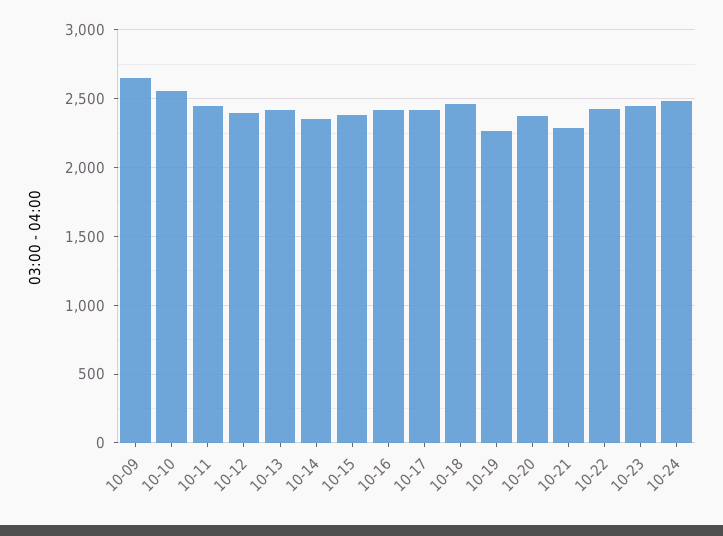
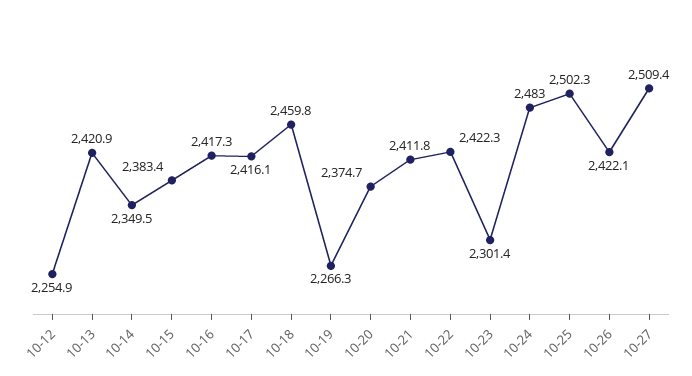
10-09: 2650 -> none
10-10: 2550 -> none
10-11: 2450 -> none
10-12: 2400 -> 2254.9
10-21: 2300 -> 2411.8
10-23: 2450 -> 2301.4
10-25: none -> 2502.3
10-26: none -> 2422.1
10-27: none -> 2509.4

